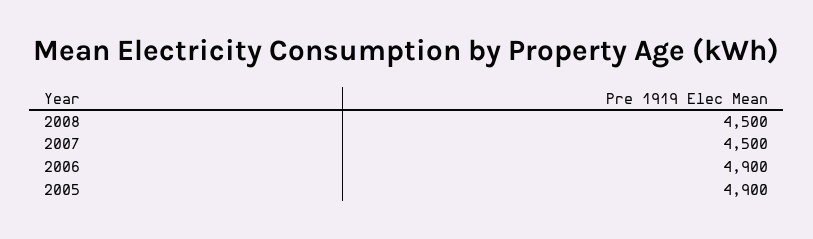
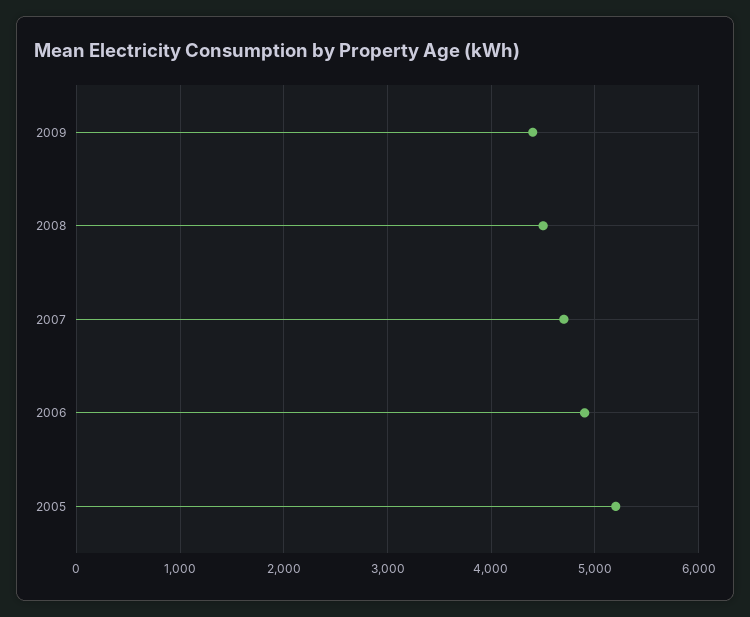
2007: 4500 -> 4700
2005: 4900 -> 5200
2009: none -> 4400

